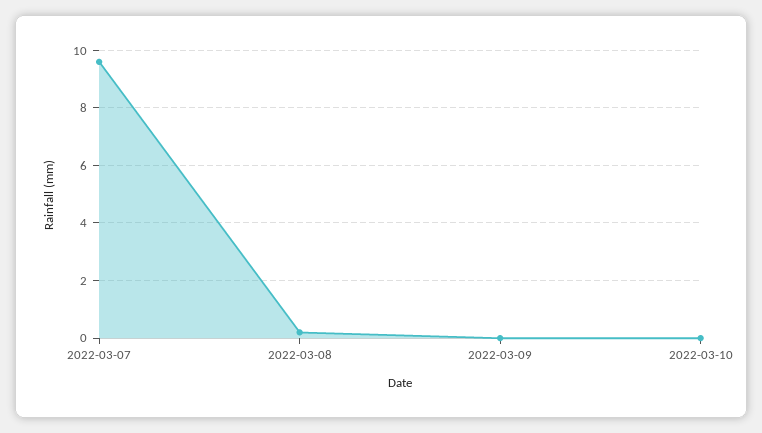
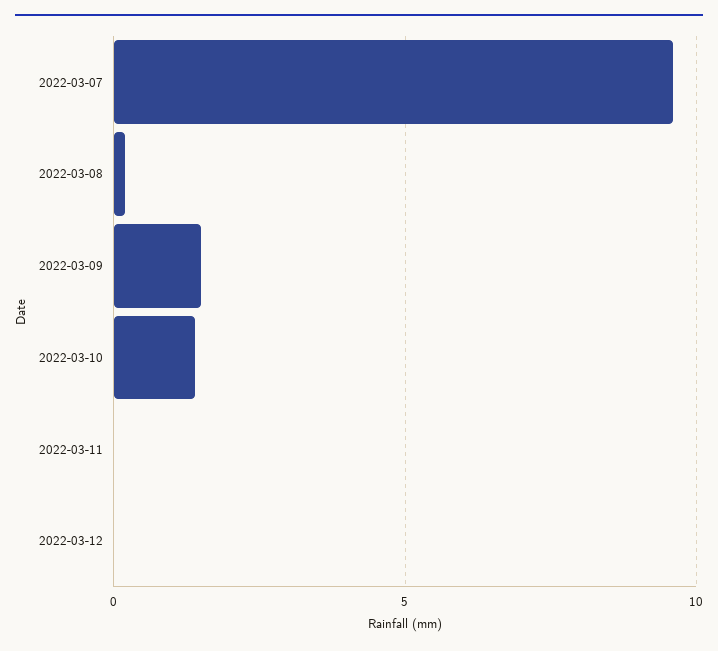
2022-03-09: 0 -> 1.5
2022-03-10: 0 -> 1.5
2022-03-11: none -> 0
2022-03-12: none -> 0

